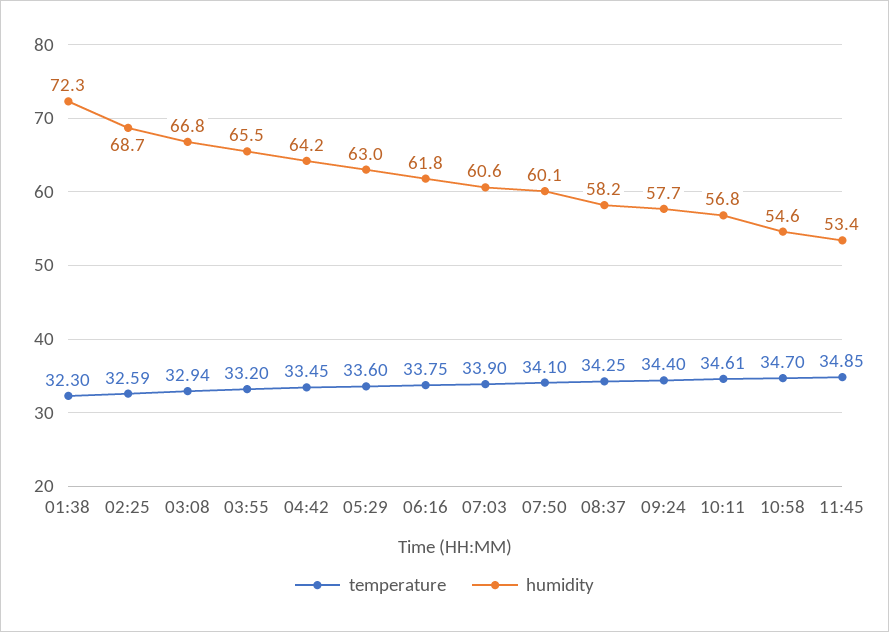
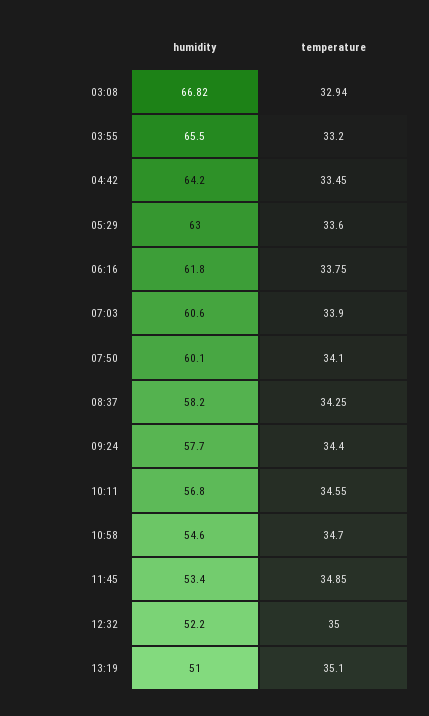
temperature, 01:38: 32.3 -> none
humidity, 01:38: 72.3 -> none
temperature, 02:25: 32.59 -> none
humidity, 02:25: 68.7 -> none
temperature, 10:11: 34.61 -> 34.55
humidity, 12:32: none -> 52.2
temperature, 12:32: none -> 35
humidity, 13:19: none -> 51
temperature, 13:19: none -> 35.1

